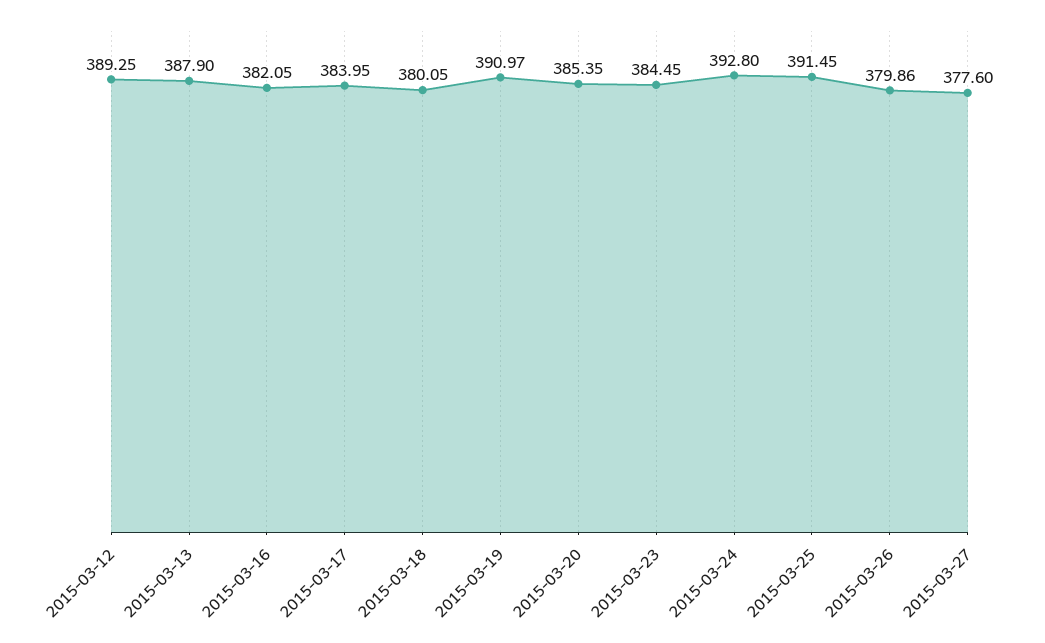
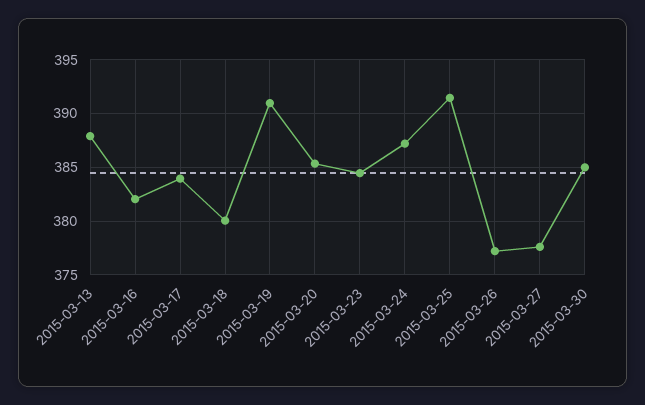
2015-03-12: 389.25 -> none
2015-03-24: 392.8 -> 387
2015-03-26: 379.86 -> 377
2015-03-30: none -> 385

